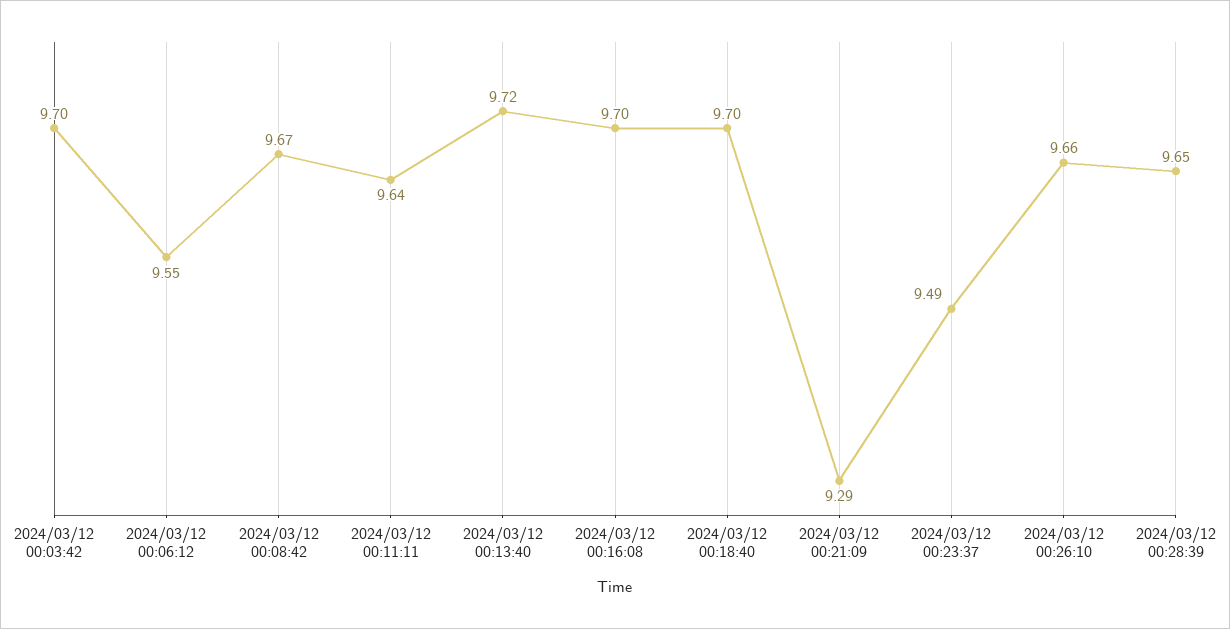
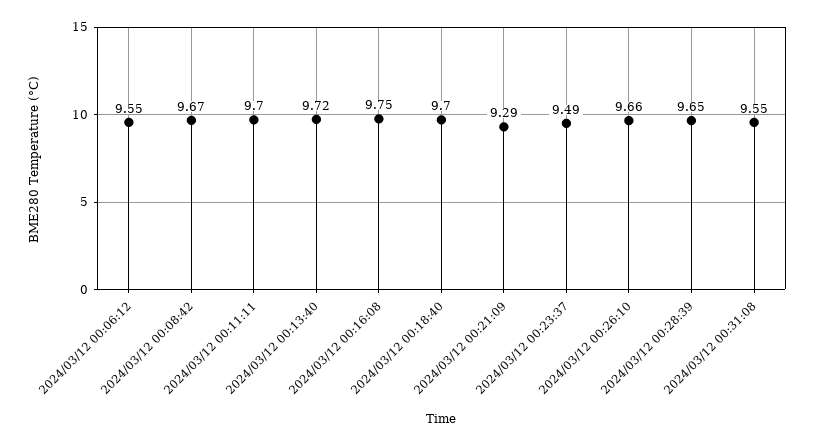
2024/03/12 00:03:42: 9.7 -> none
2024/03/12 00:11:11: 9.64 -> 9.7
2024/03/12 00:16:08: 9.7 -> 9.75
2024/03/12 00:31:08: none -> 9.55

